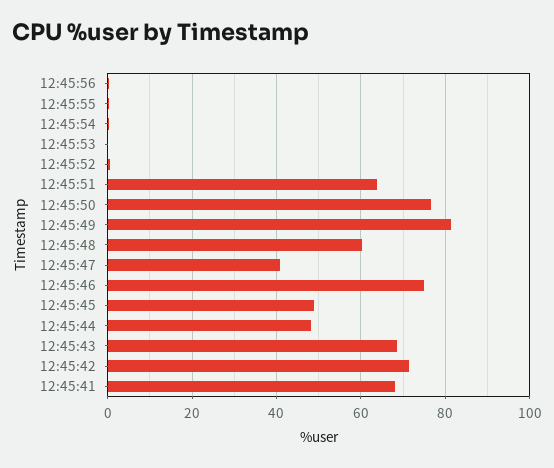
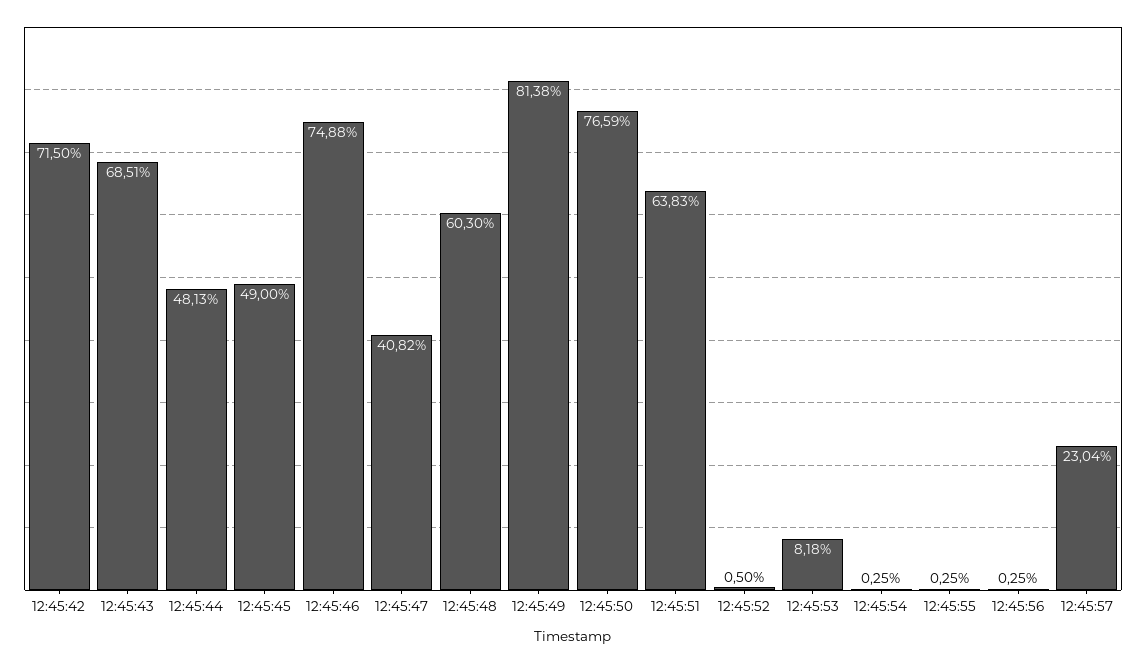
12:45:53: 0 -> 8.18
12:45:41: 68 -> none
12:45:57: none -> 23.04

